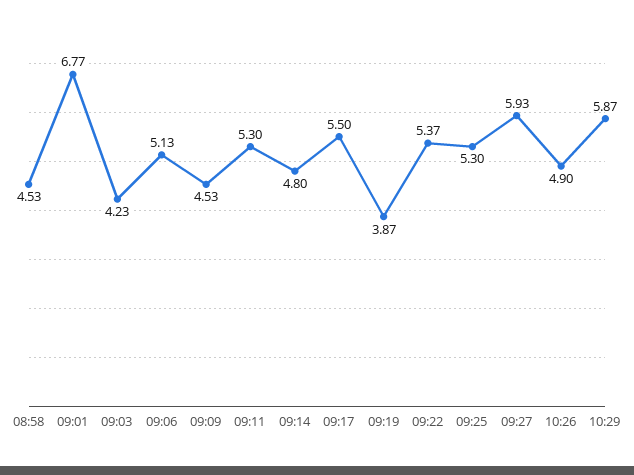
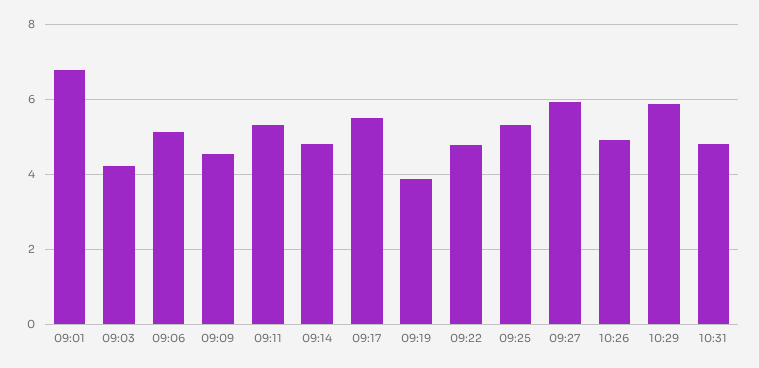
08:58: 4.53 -> none
09:22: 5.37 -> 4.8
10:31: none -> 4.8

